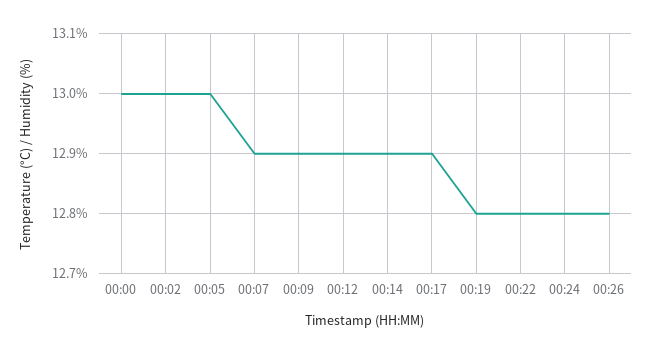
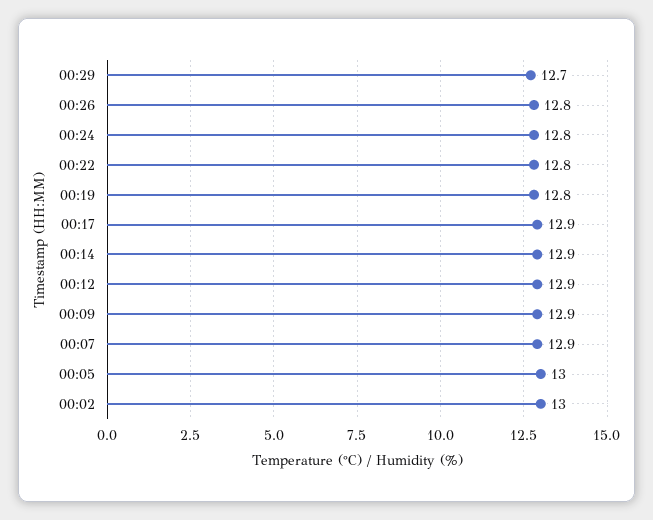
00:00: 13 -> none
00:29: none -> 12.7

